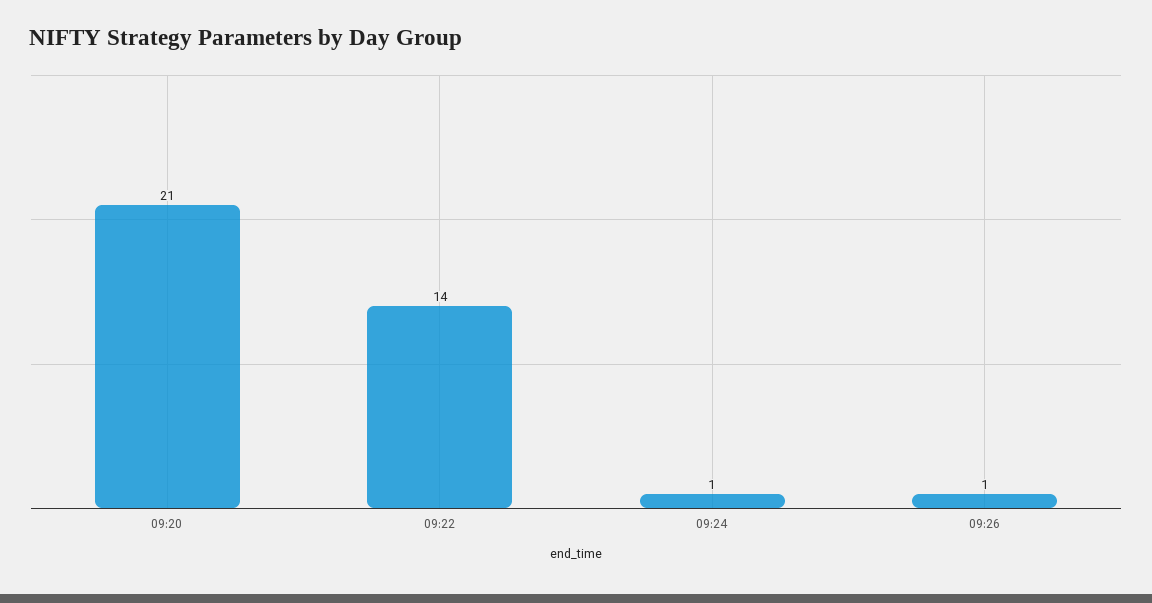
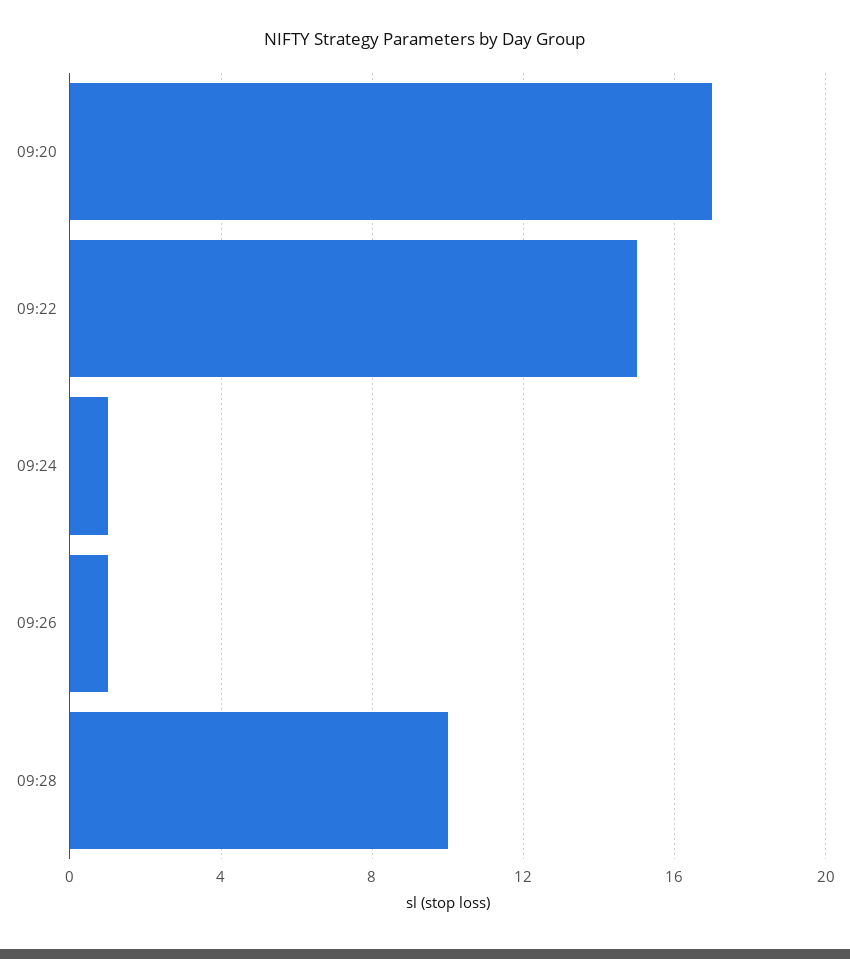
09:20: 21 -> 17
09:22: 14 -> 15
09:28: none -> 10

